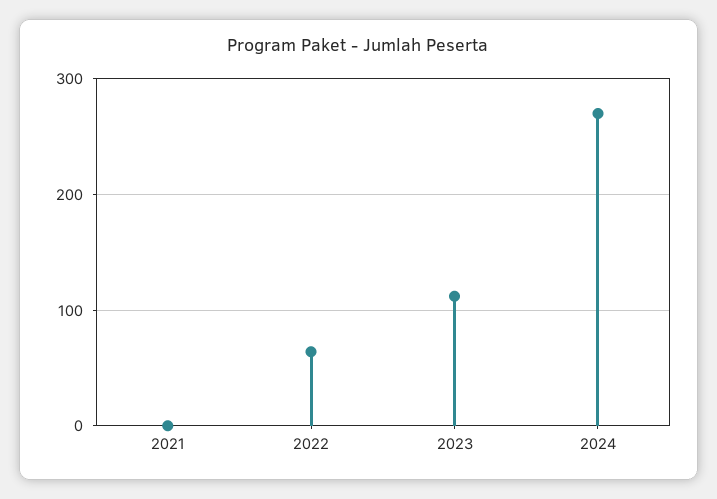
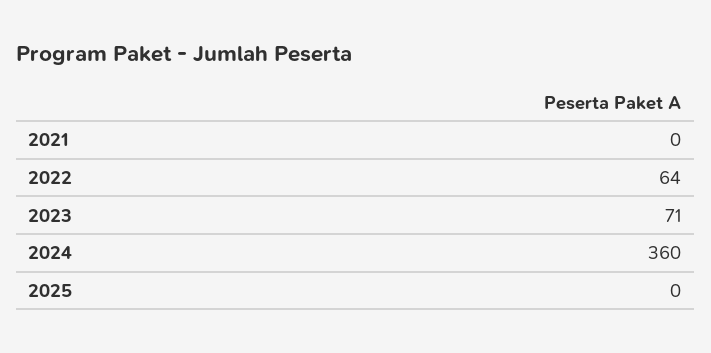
2023: 110 -> 71
2024: 270 -> 360
2025: none -> 0

